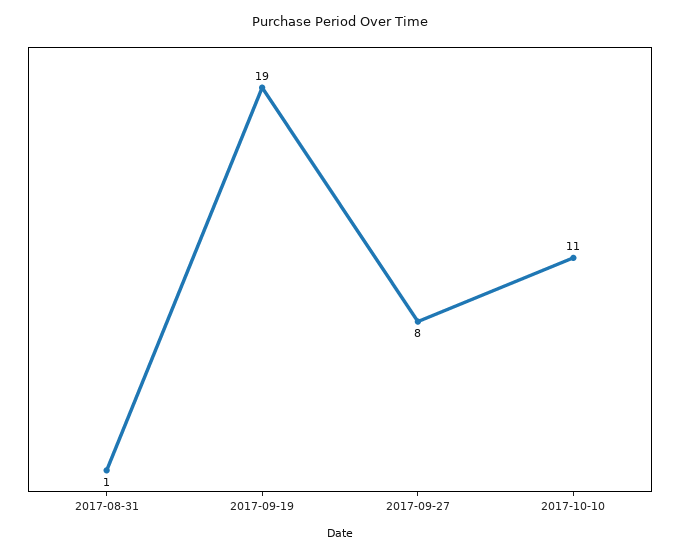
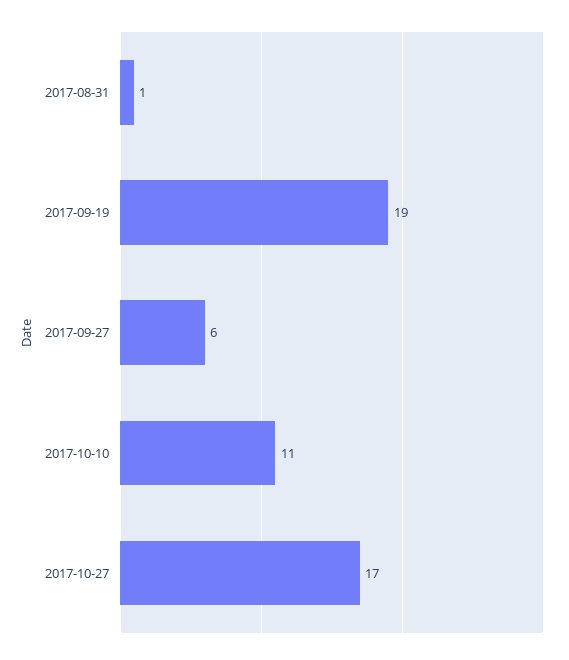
2017-09-27: 8 -> 6
2017-10-27: none -> 17

